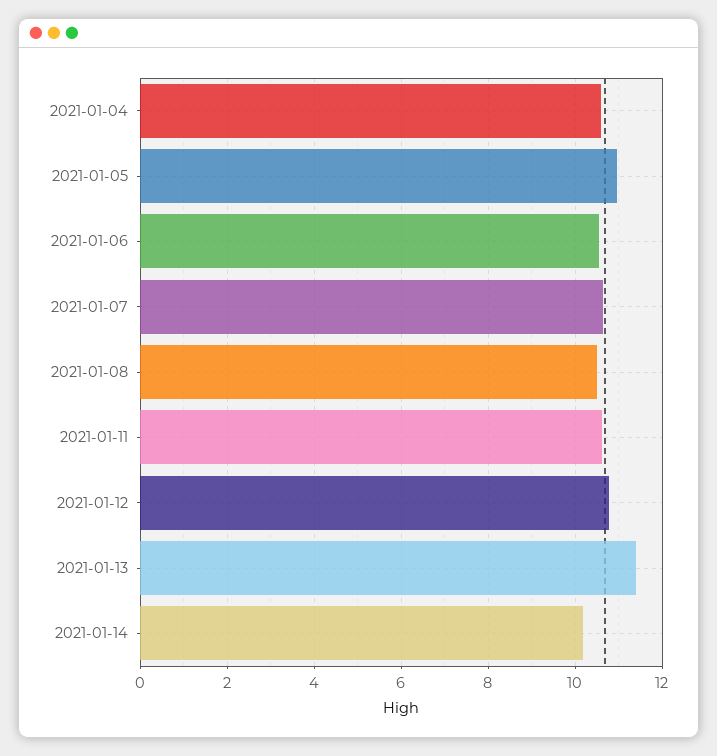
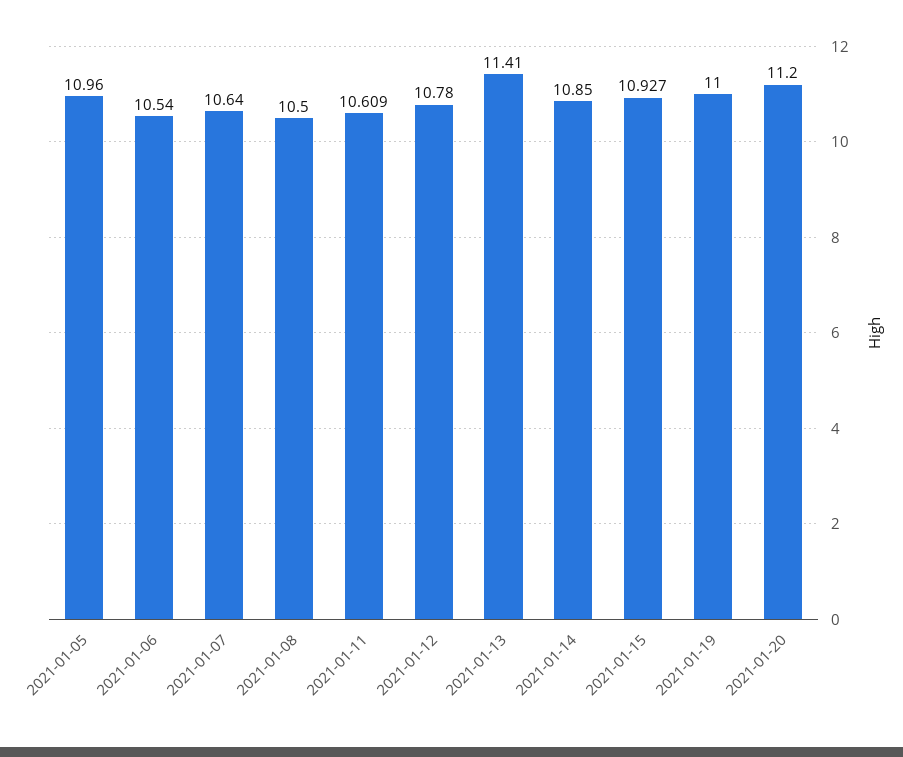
2021-01-04: 10.6 -> none
2021-01-14: 10.2 -> 10.85
2021-01-15: none -> 10.927
2021-01-19: none -> 11
2021-01-20: none -> 11.2

